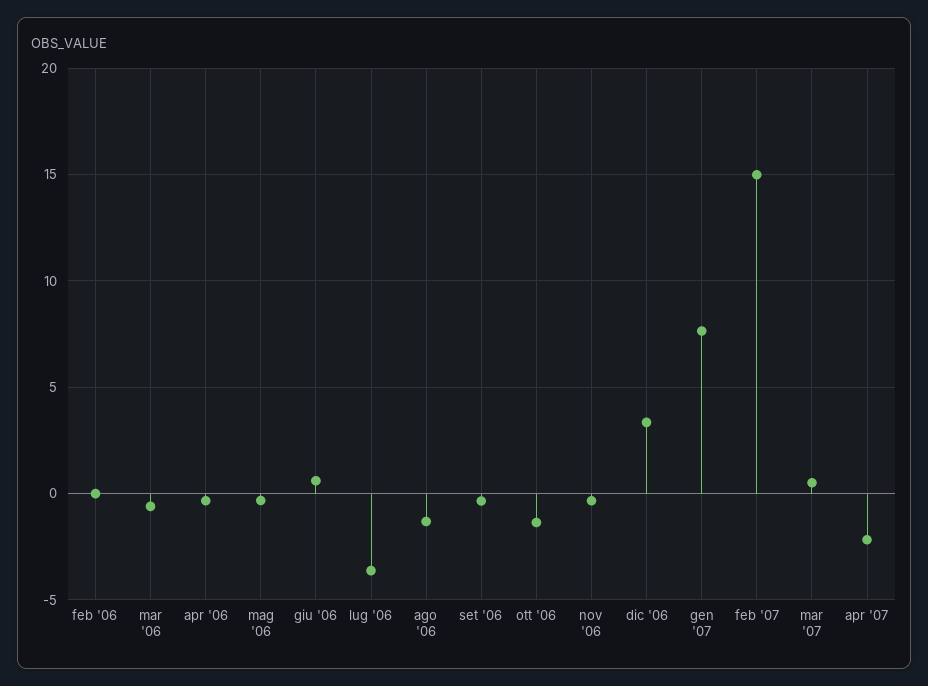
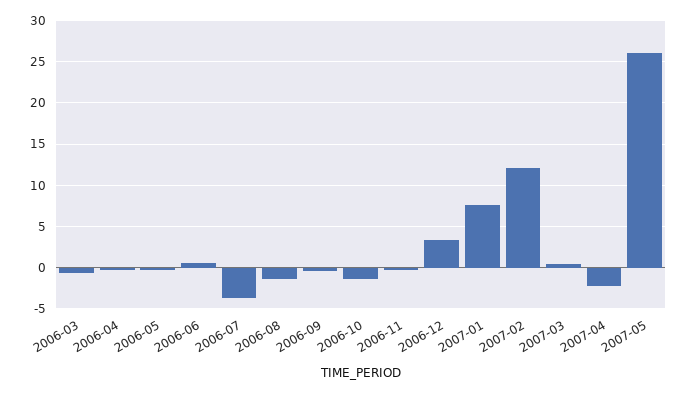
feb '06: 0 -> none
feb '07: 15 -> 12
2007-05: none -> 26

